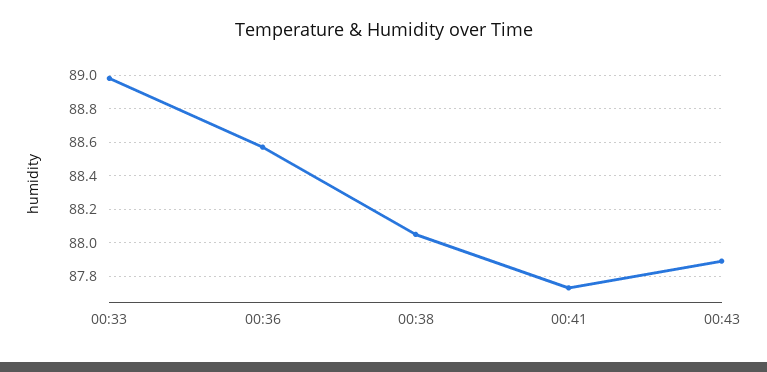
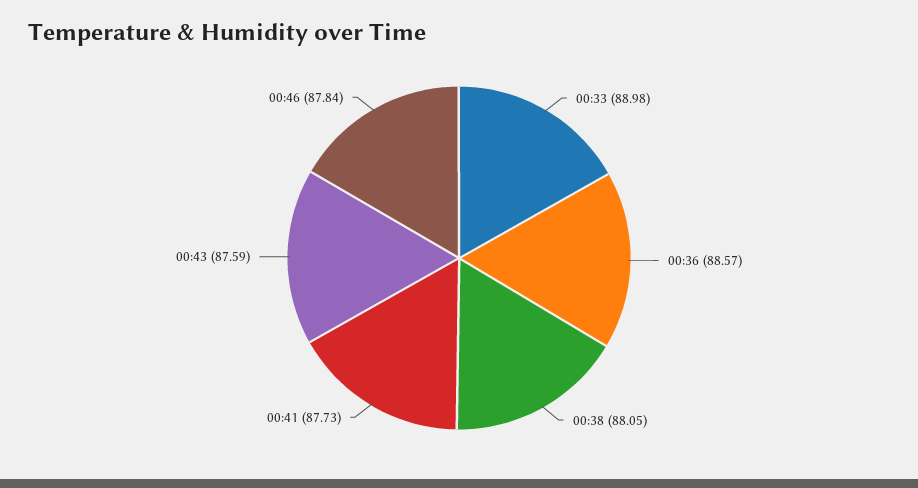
00:43: 87.9 -> 87.59
00:46: none -> 87.84

